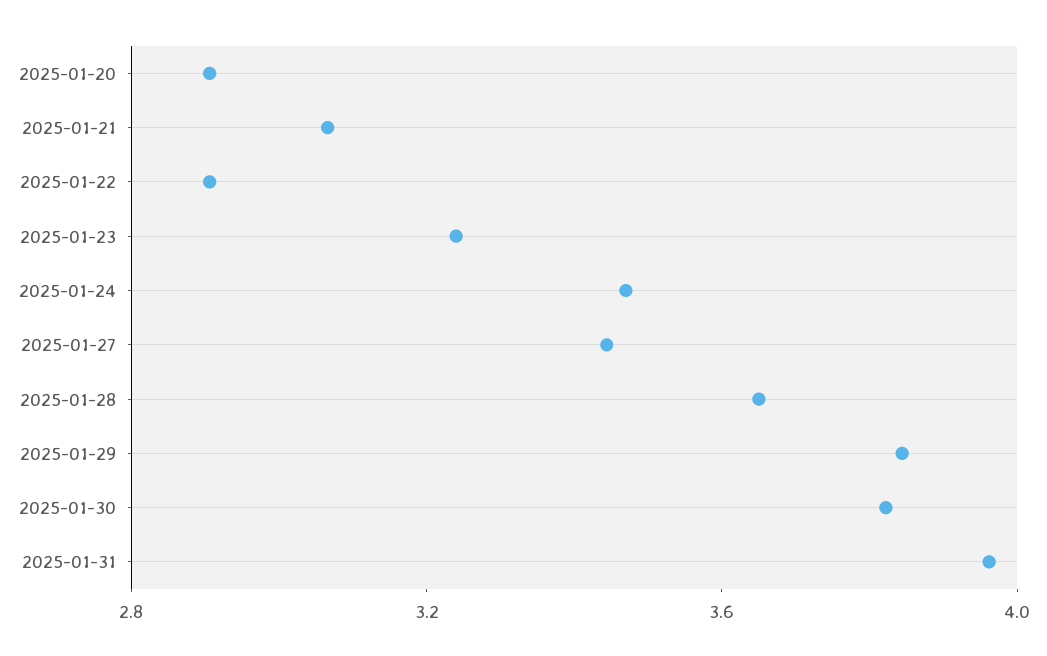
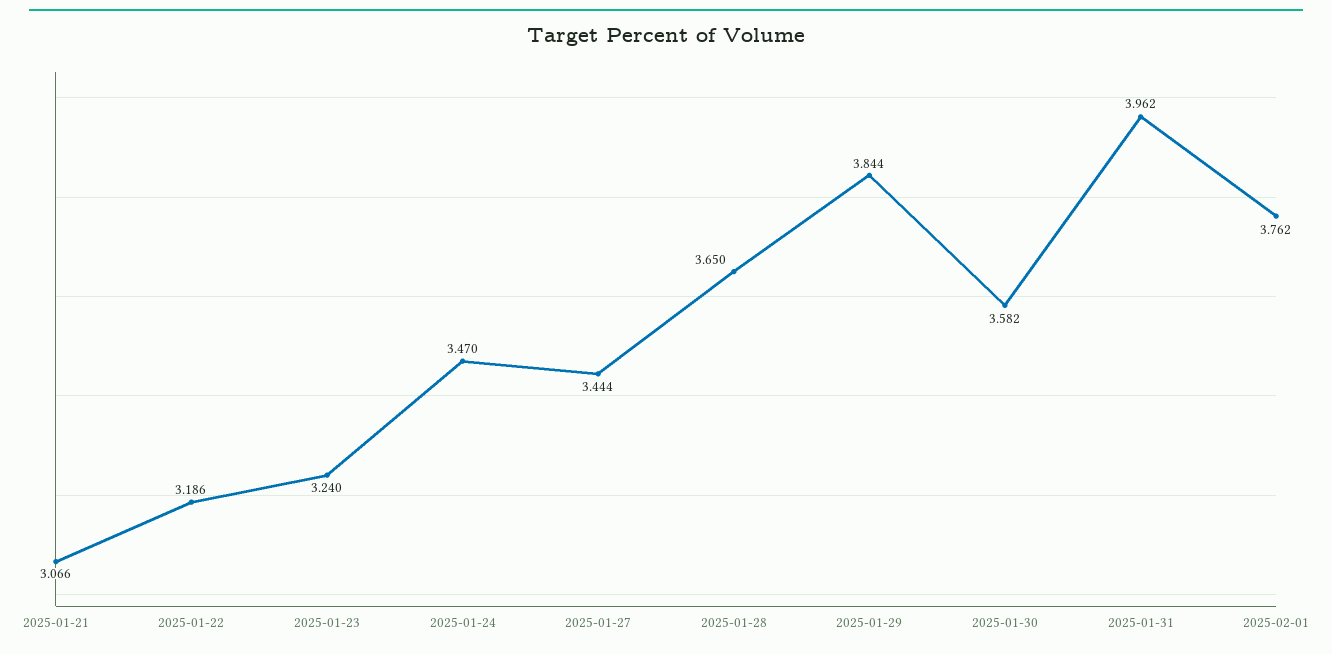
2025-01-20: 2.9 -> none
2025-01-22: 2.9 -> 3.186
2025-01-30: 3.8 -> 3.582
2025-02-01: none -> 3.762

